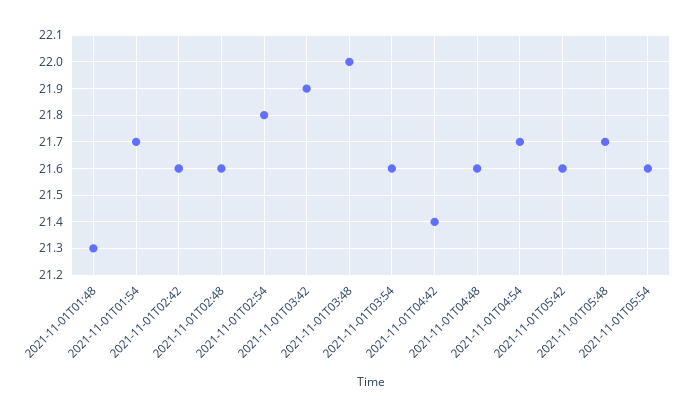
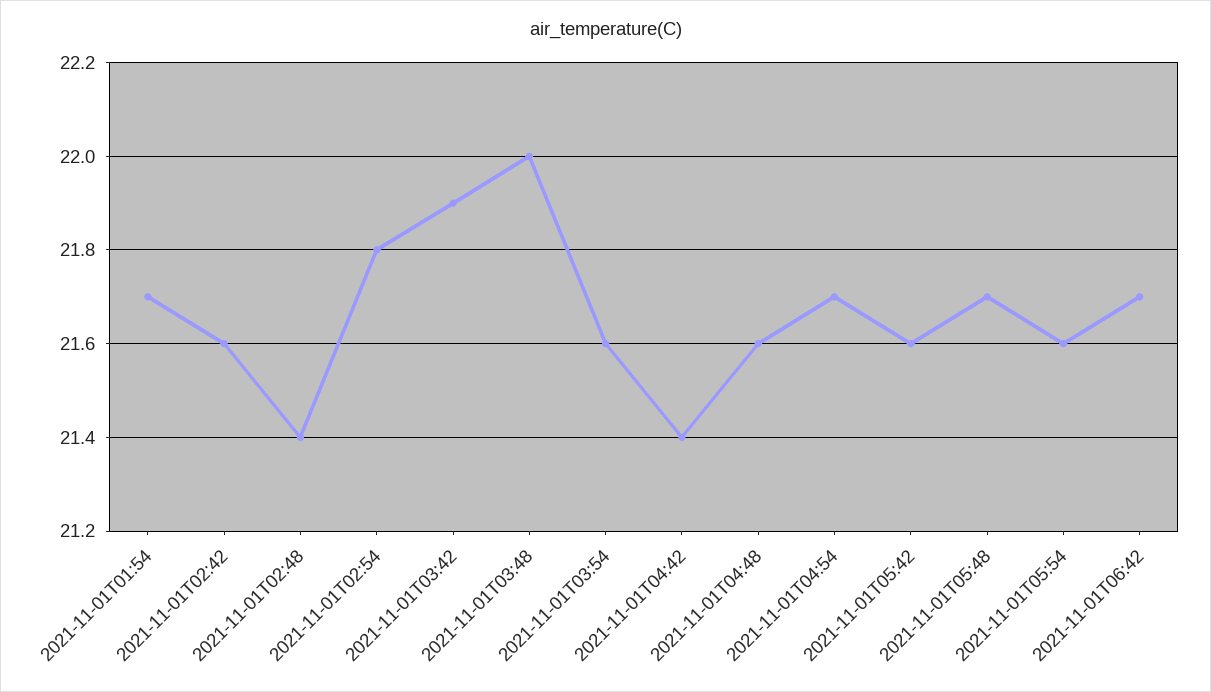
2021-11-01T01:48: 21.3 -> none
2021-11-01T02:48: 21.6 -> 21.4
2021-11-01T06:42: none -> 21.7

